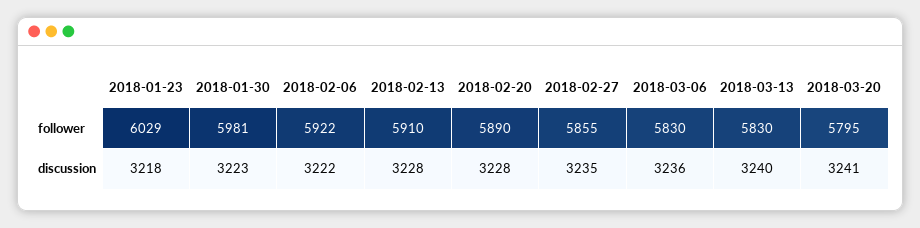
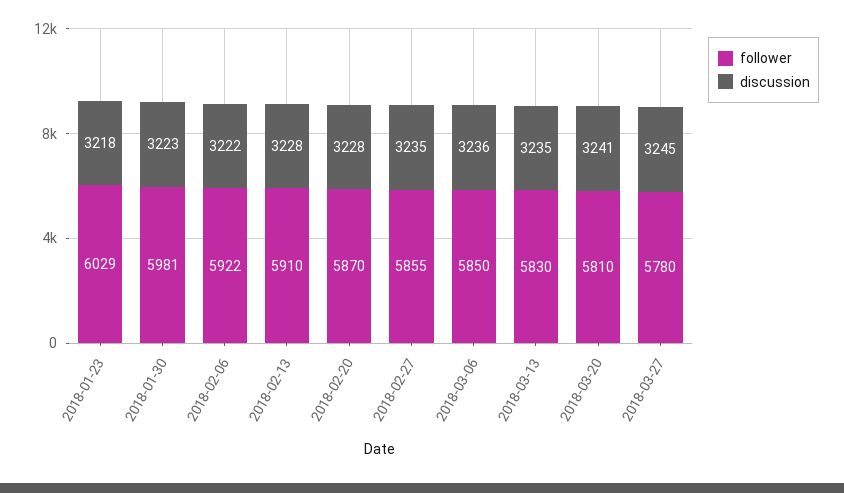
follower, 2018-02-20: 5890 -> 5870
follower, 2018-03-06: 5830 -> 5850
follower, 2018-03-20: 5795 -> 5810
discussion, 2018-03-13: 3240 -> 3235
follower, 2018-03-27: none -> 5780
discussion, 2018-03-27: none -> 3245

